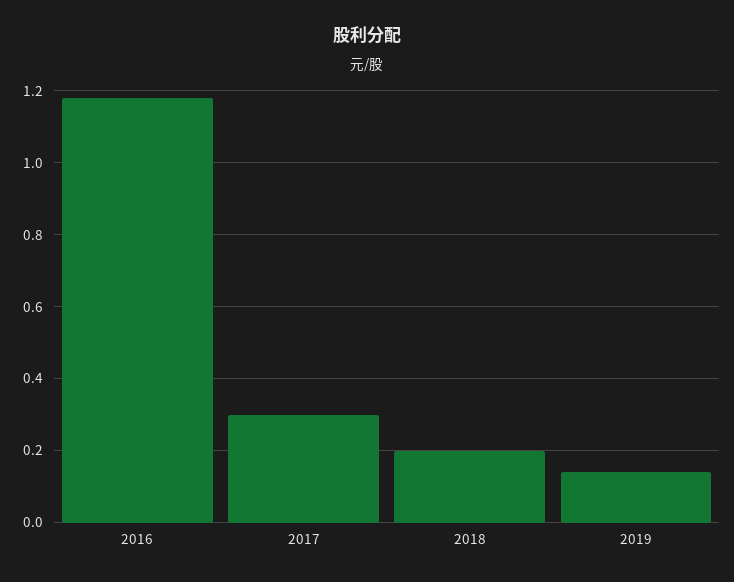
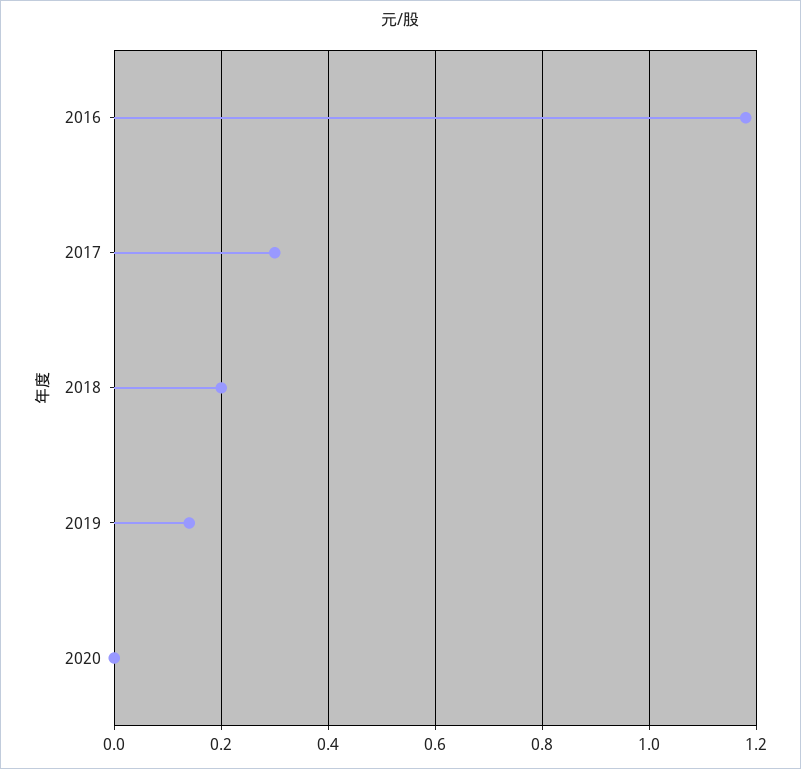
2020: none -> 0

